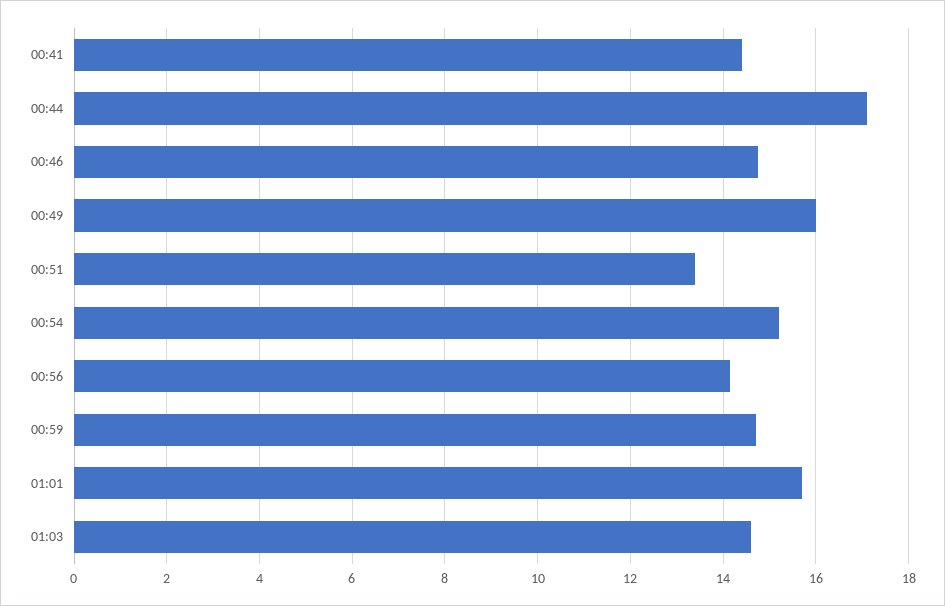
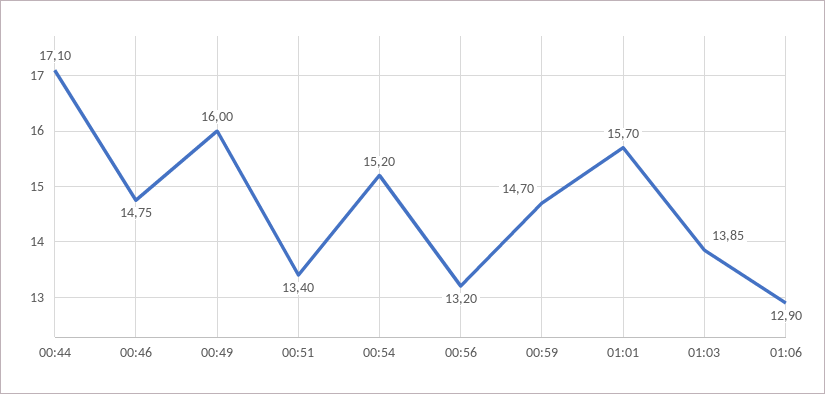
00:41: 14.4 -> none
00:56: 14.2 -> 13.2
01:03: 14.6 -> 13.85
01:06: none -> 12.9

